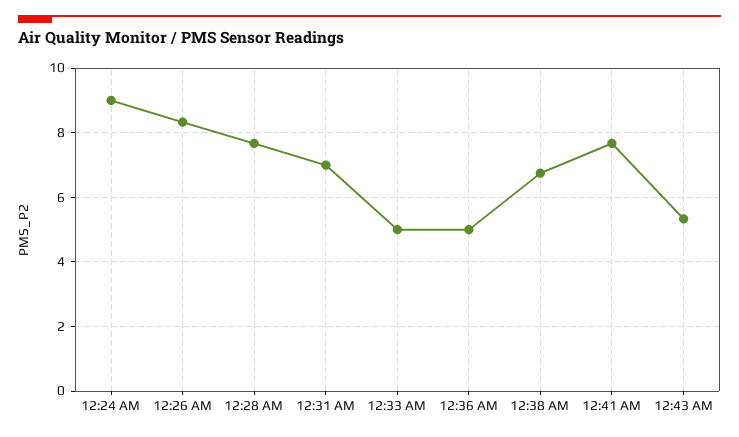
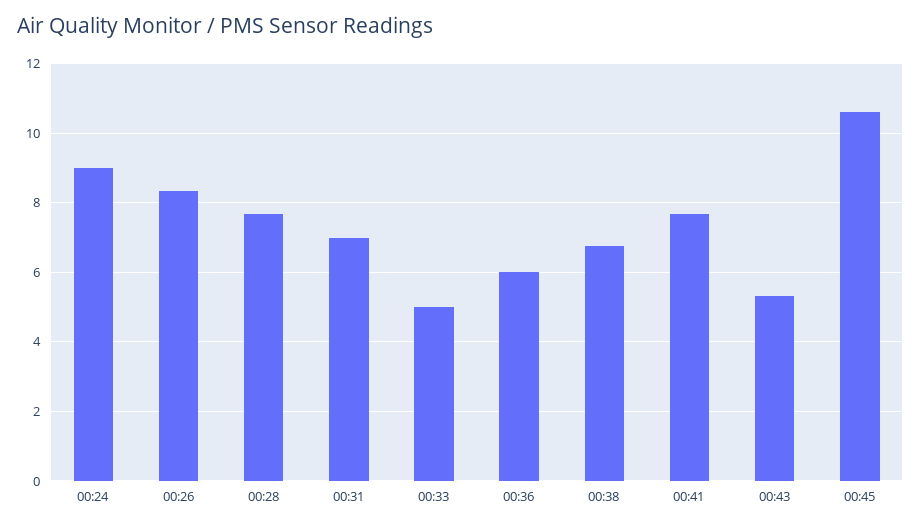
12:36 AM: 5 -> 6
00:45: none -> 10.6

